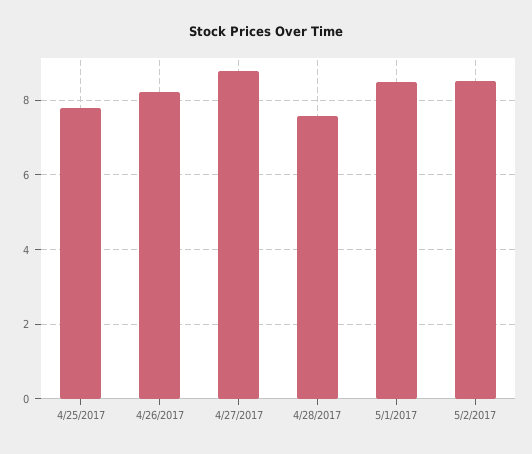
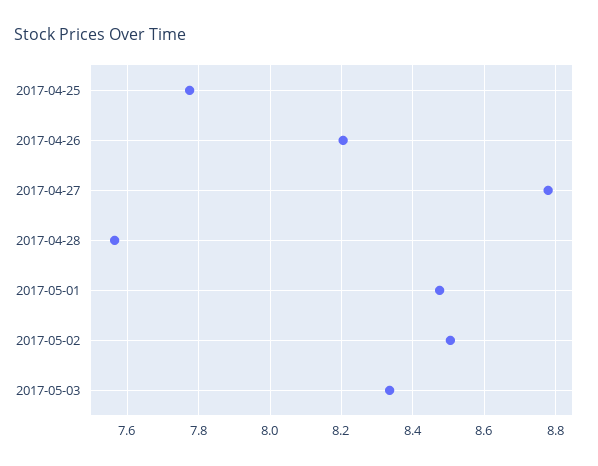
2017-05-03: none -> 8.34

